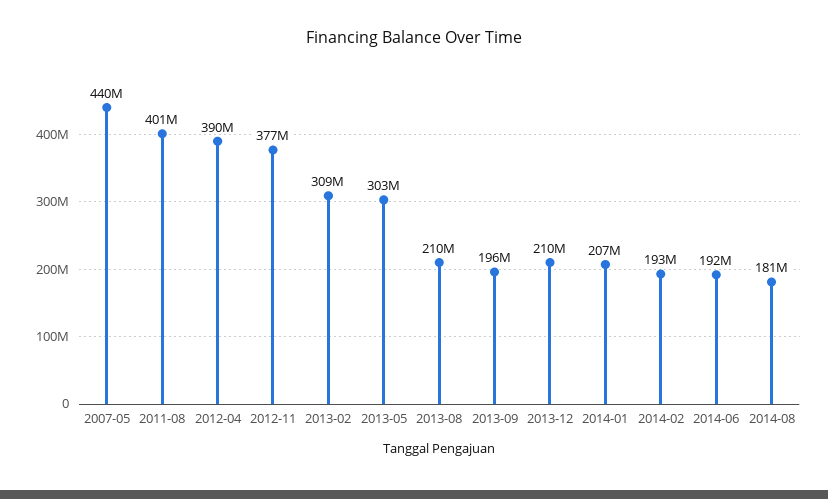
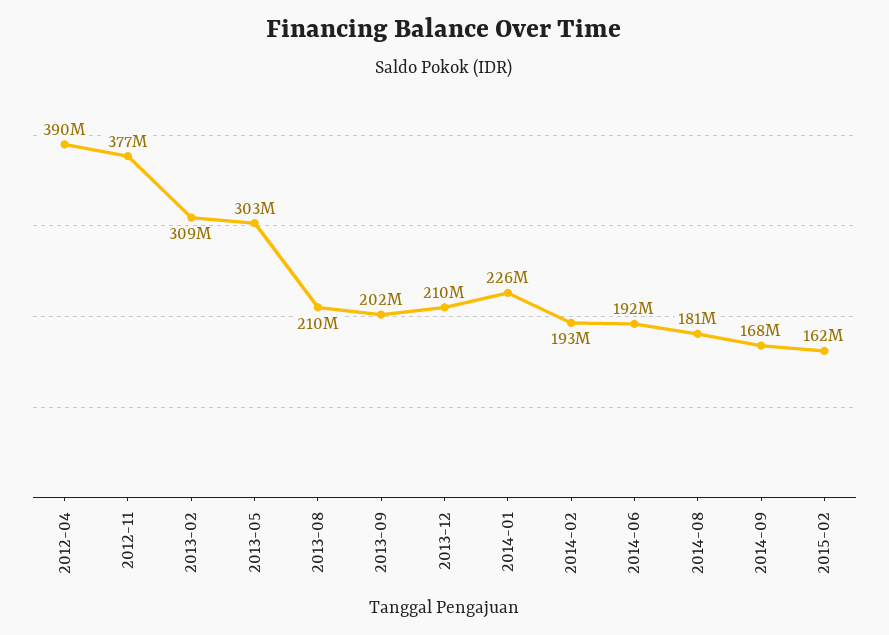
2007-05: 440000000 -> none
2011-08: 401000000 -> none
2013-09: 196000000 -> 202000000
2014-01: 207000000 -> 226000000
2014-09: none -> 168000000
2015-02: none -> 162000000

